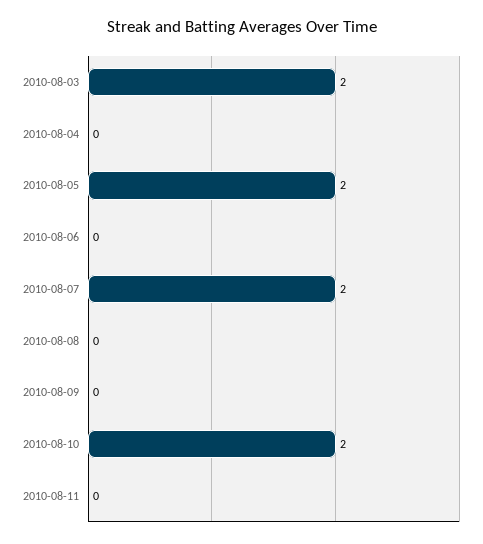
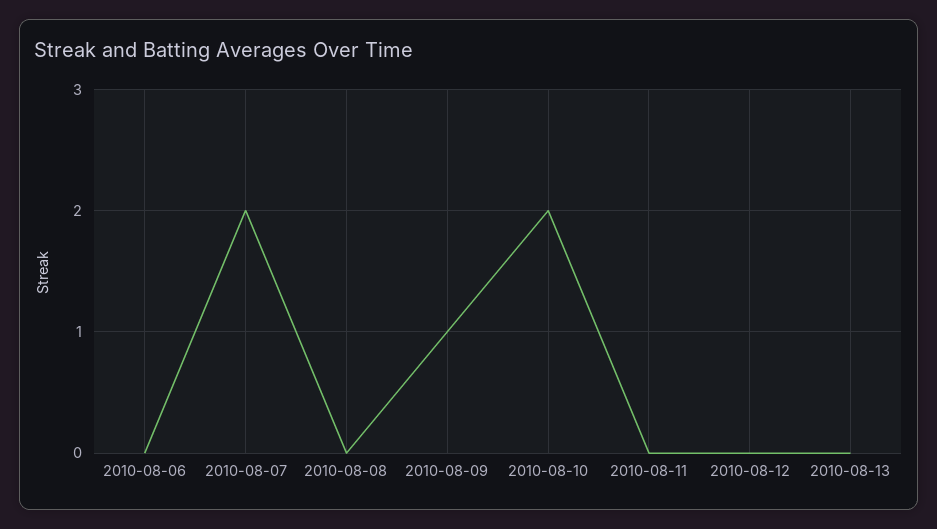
2010-08-03: 2 -> none
2010-08-04: 0 -> none
2010-08-05: 2 -> none
2010-08-09: 0 -> 1
2010-08-12: none -> 0
2010-08-13: none -> 0

